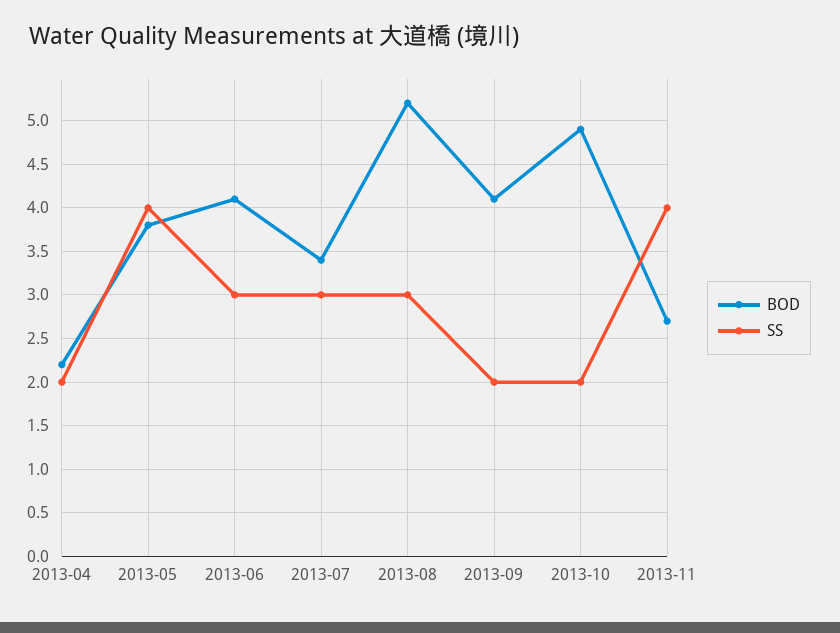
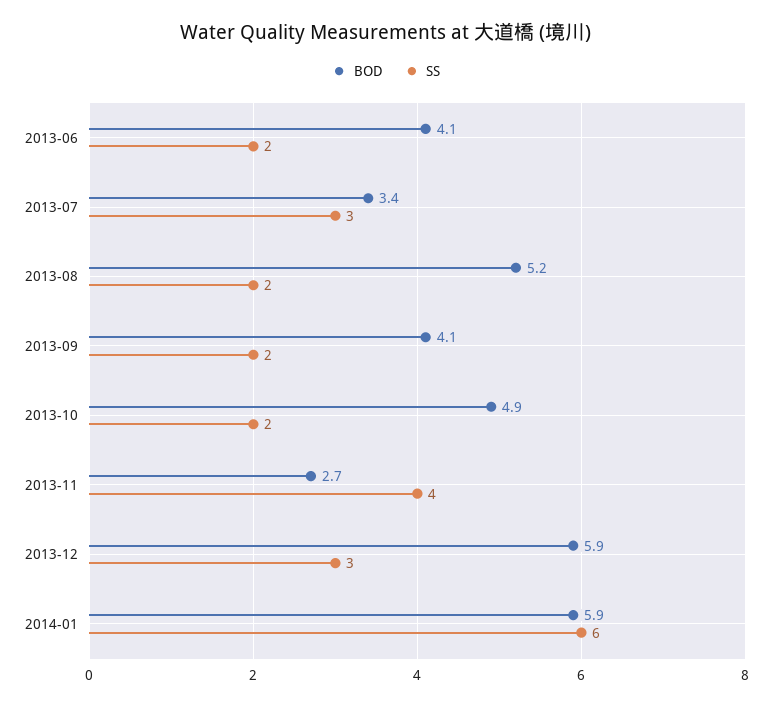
BOD, 2013-04: 2.2 -> none
SS, 2013-04: 2 -> none
BOD, 2013-05: 3.8 -> none
SS, 2013-05: 4 -> none
SS, 2013-06: 3 -> 2
SS, 2013-08: 3 -> 2
BOD, 2013-12: none -> 5.9
SS, 2013-12: none -> 3
BOD, 2014-01: none -> 5.9
SS, 2014-01: none -> 6

